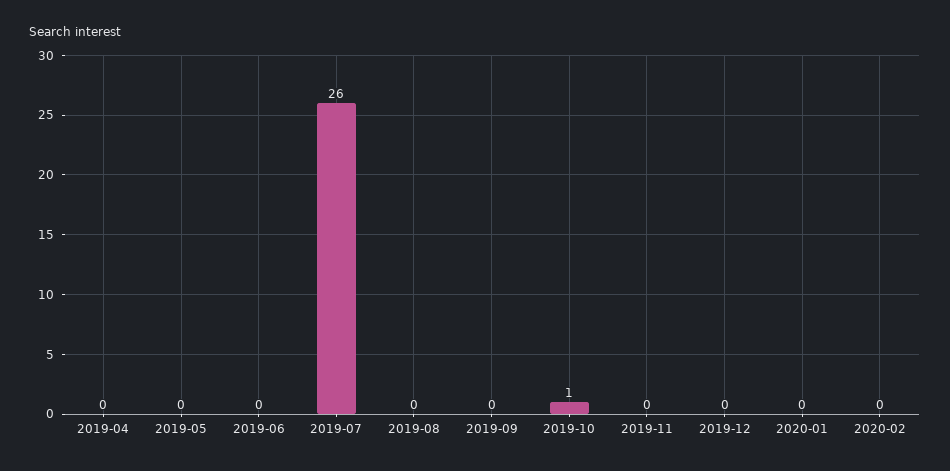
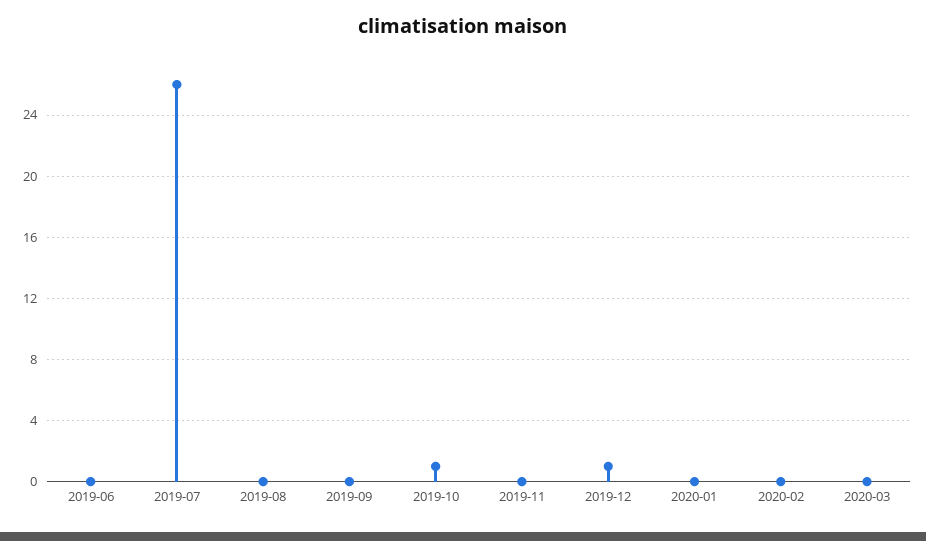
2019-04: 0 -> none
2019-05: 0 -> none
2019-12: 0 -> 1
2020-03: none -> 0

